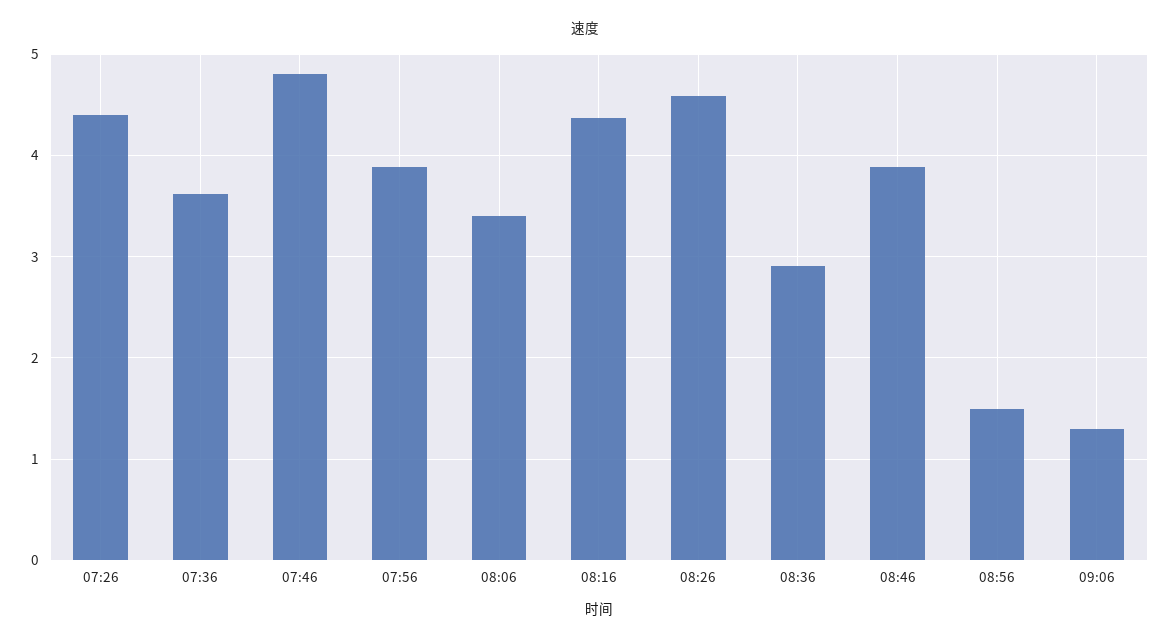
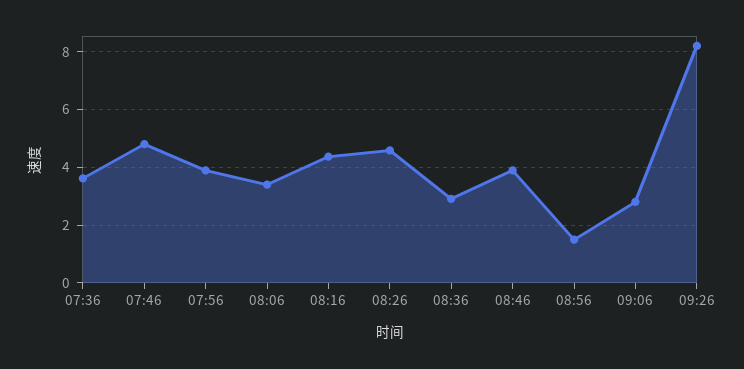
07:26: 4.4 -> none
09:06: 1.3 -> 2.75
09:26: none -> 8.25

